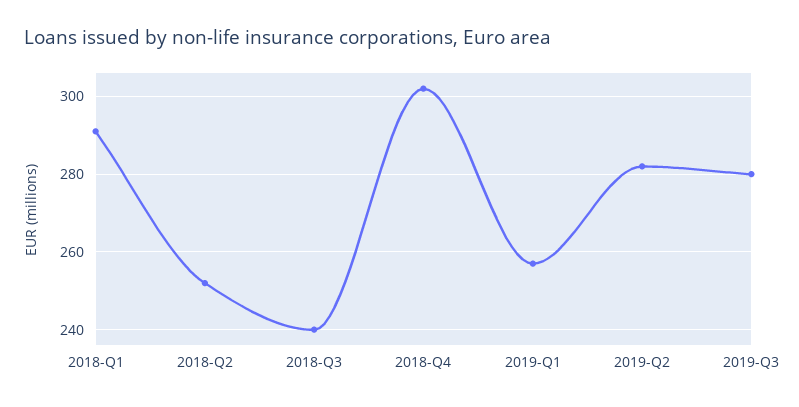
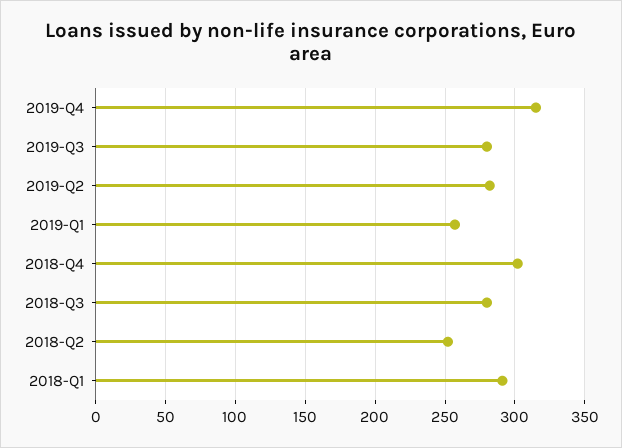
2018-Q3: 240 -> 280
2019-Q4: none -> 315

